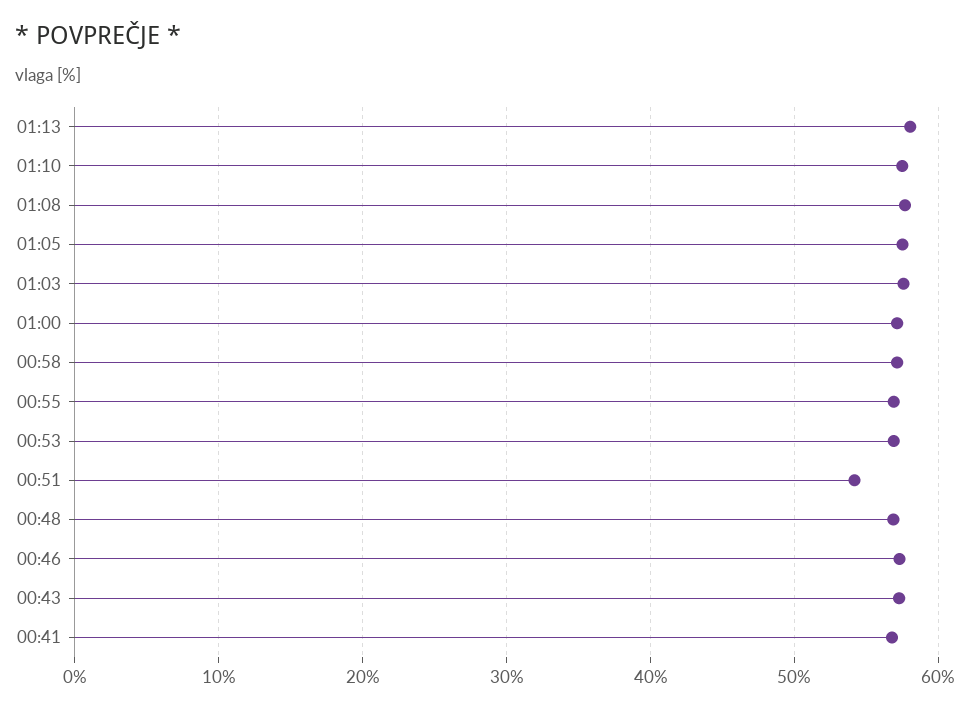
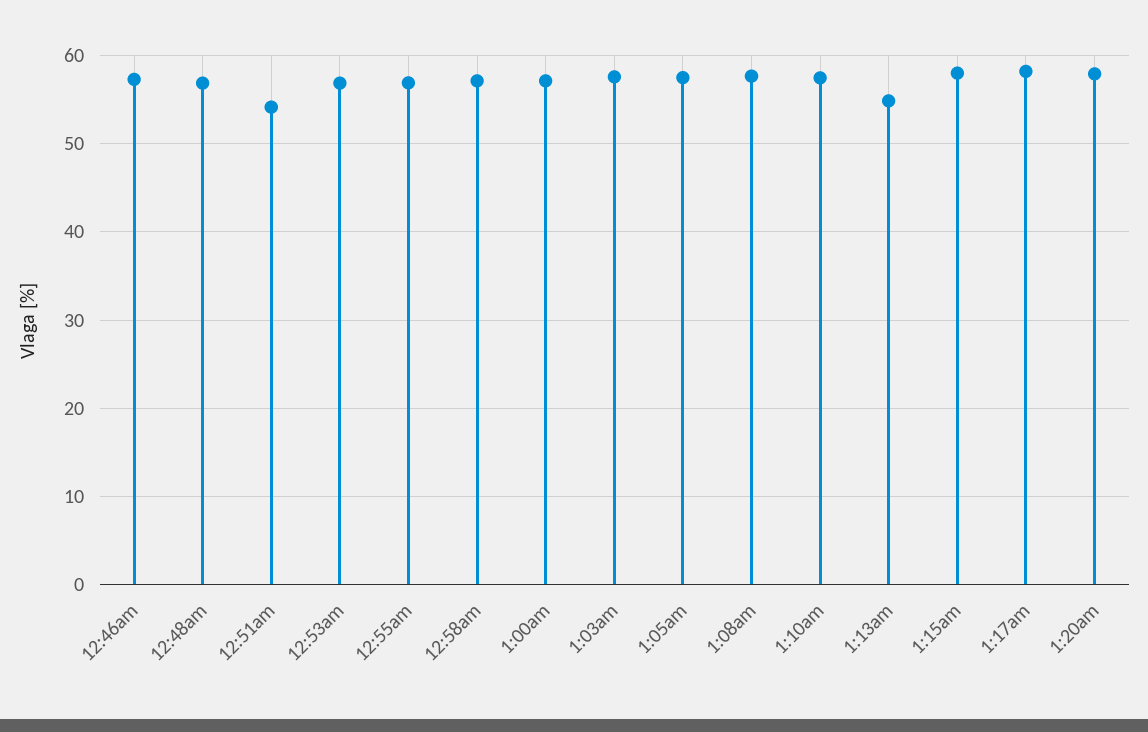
01:13: 58 -> 55
00:43: 57 -> none
00:41: 57 -> none
1:15am: none -> 58
1:17am: none -> 58
1:20am: none -> 58

